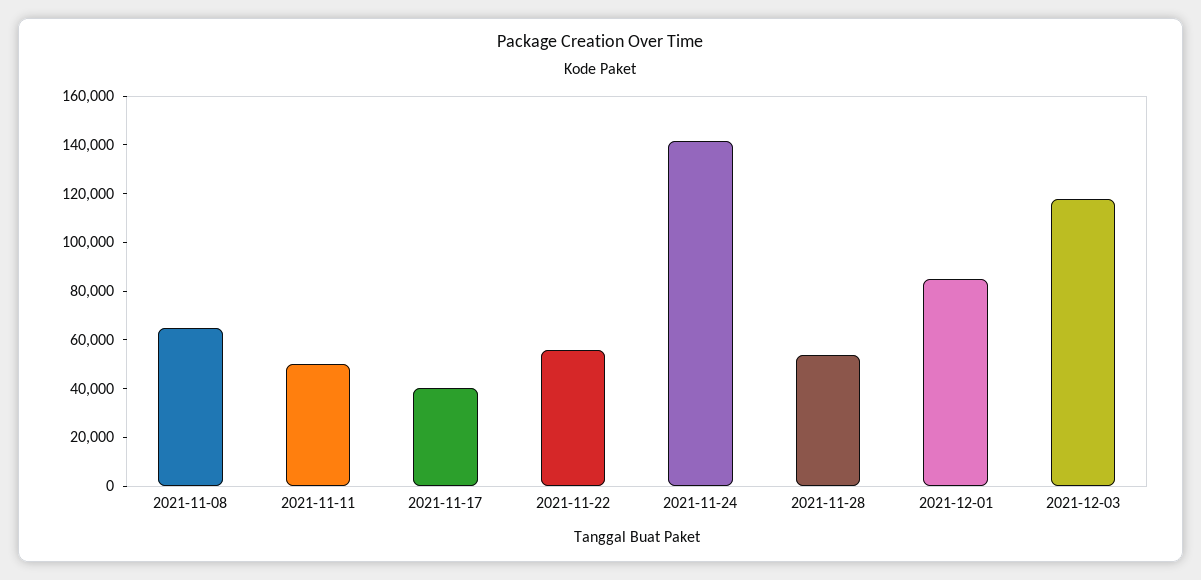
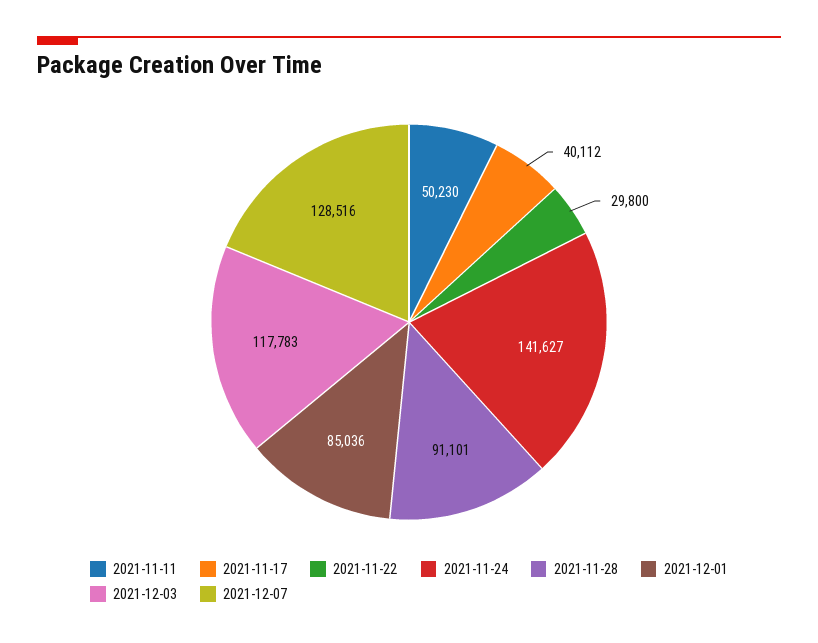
2021-11-08: 65000 -> none
2021-11-22: 55000 -> 29800
2021-11-28: 55000 -> 91101
2021-12-07: none -> 128516

